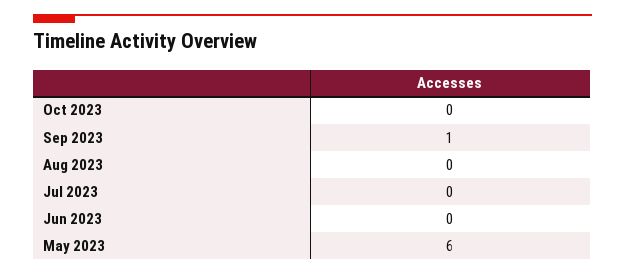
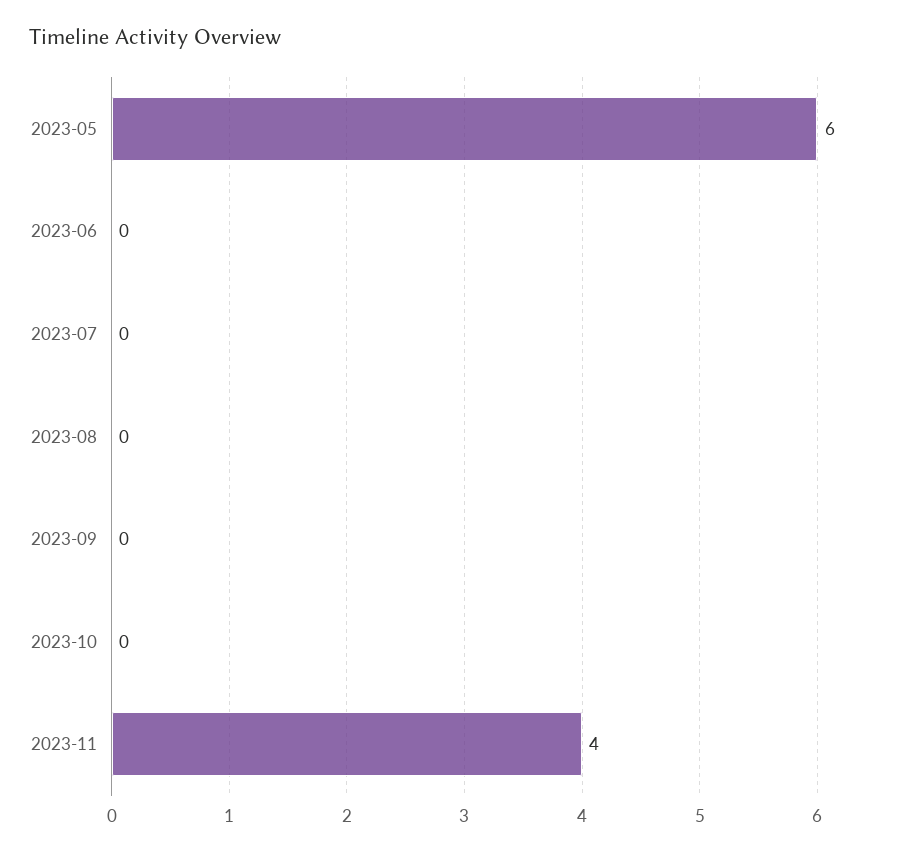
Sep 2023: 1 -> 0
2023-11: none -> 4

